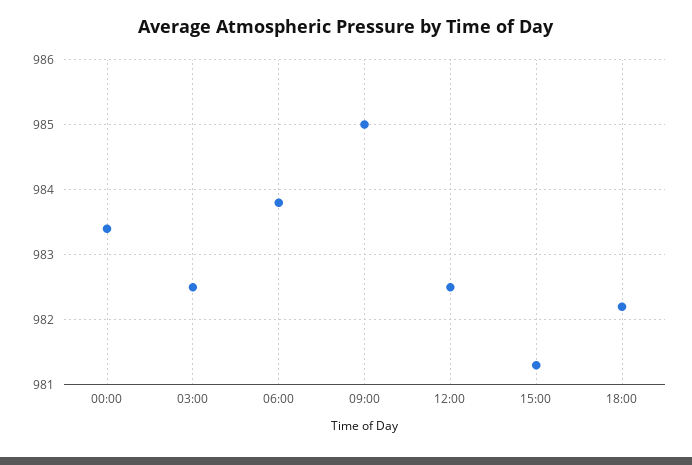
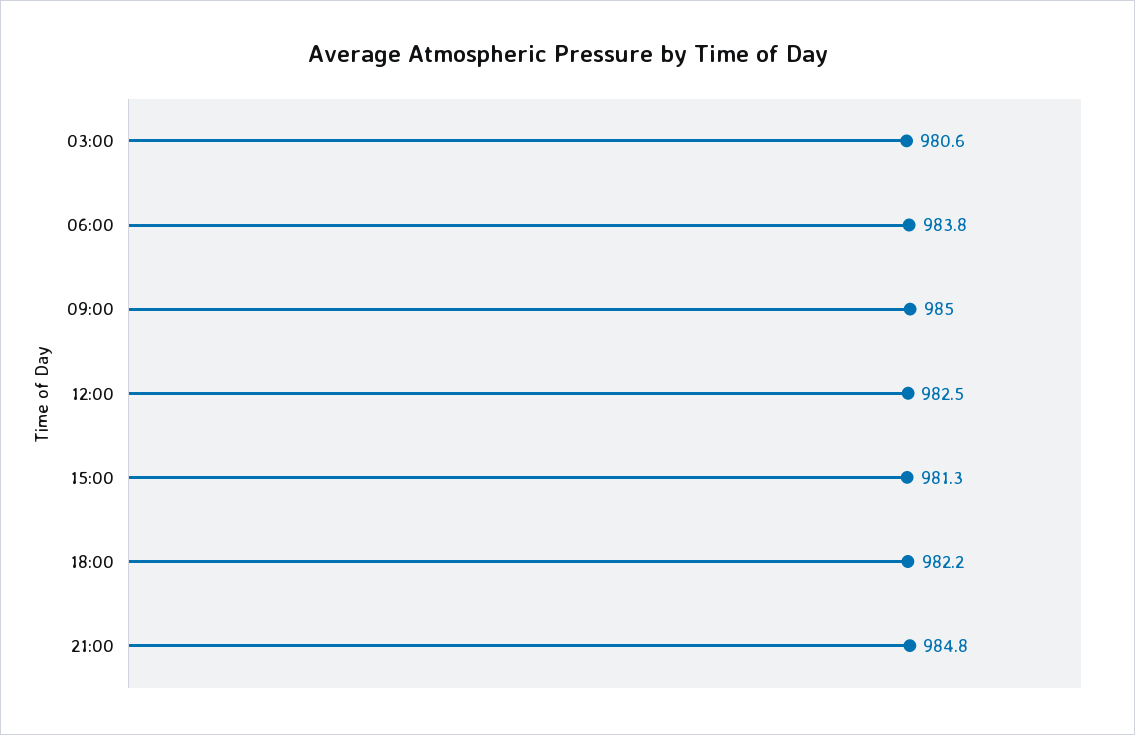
00:00: 983.4 -> none
03:00: 982.5 -> 980.6
21:00: none -> 984.8

